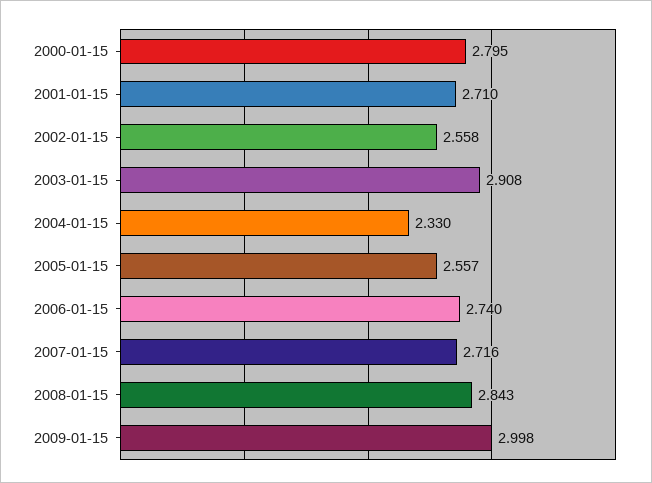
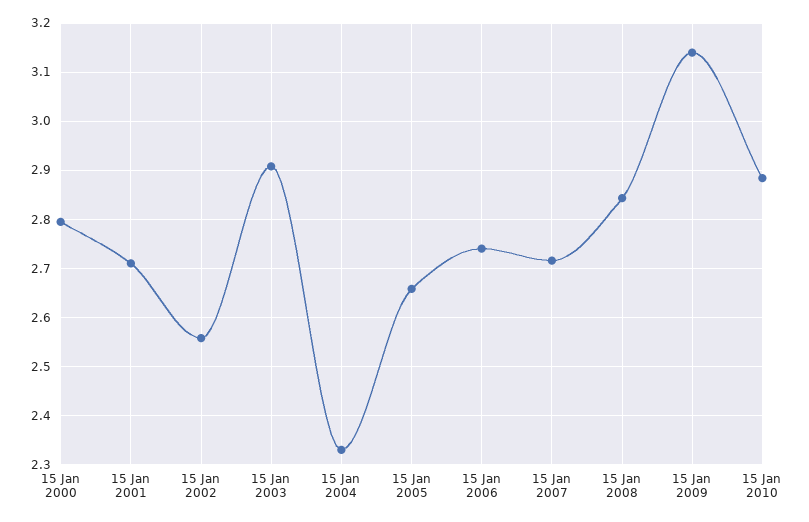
2005-01-15: 2.557 -> 2.66
2009-01-15: 2.998 -> 3.14
15 Jan 2010: none -> 2.88

